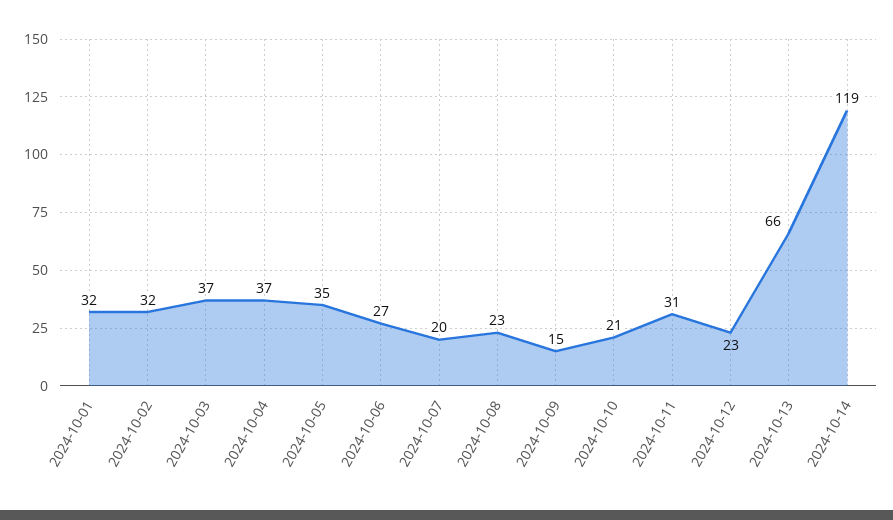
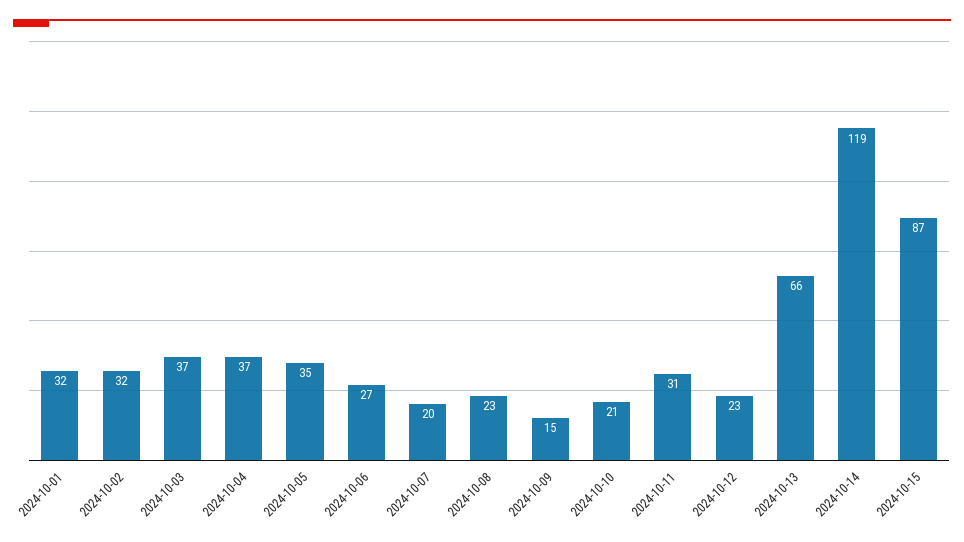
2024-10-15: none -> 87

